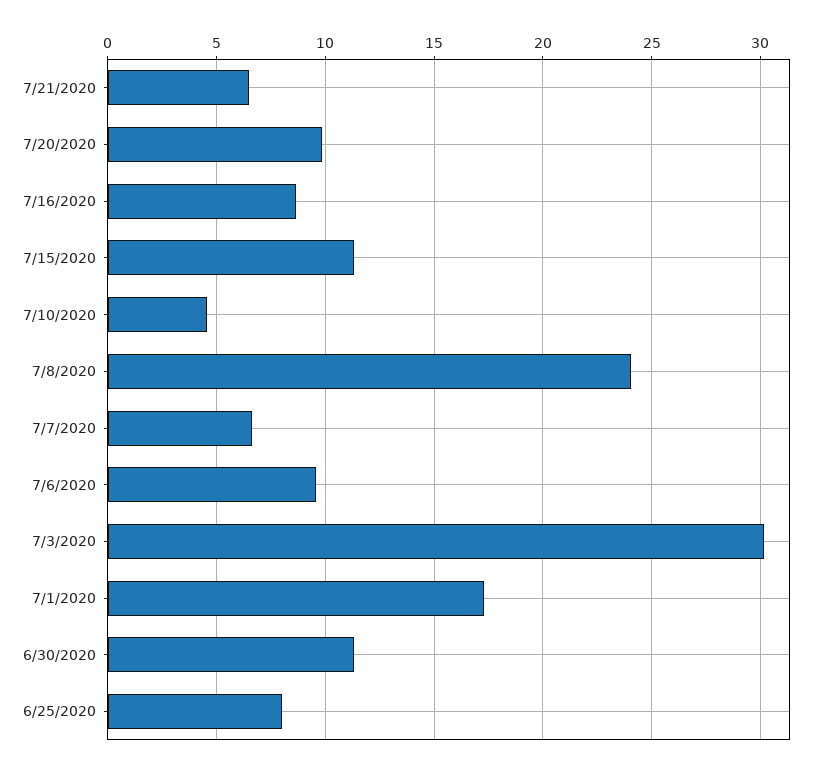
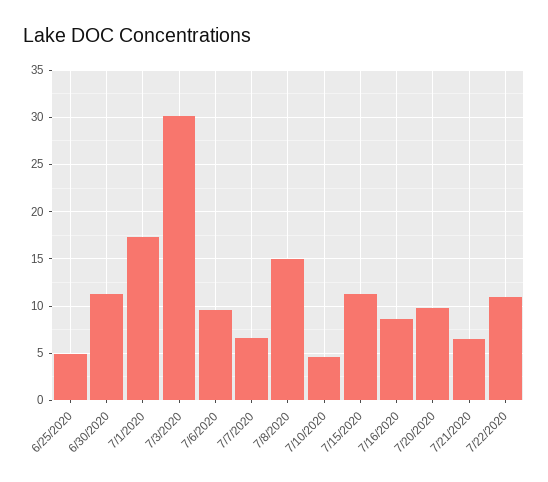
7/8/2020: 24 -> 15
6/25/2020: 8 -> 5
7/22/2020: none -> 11

